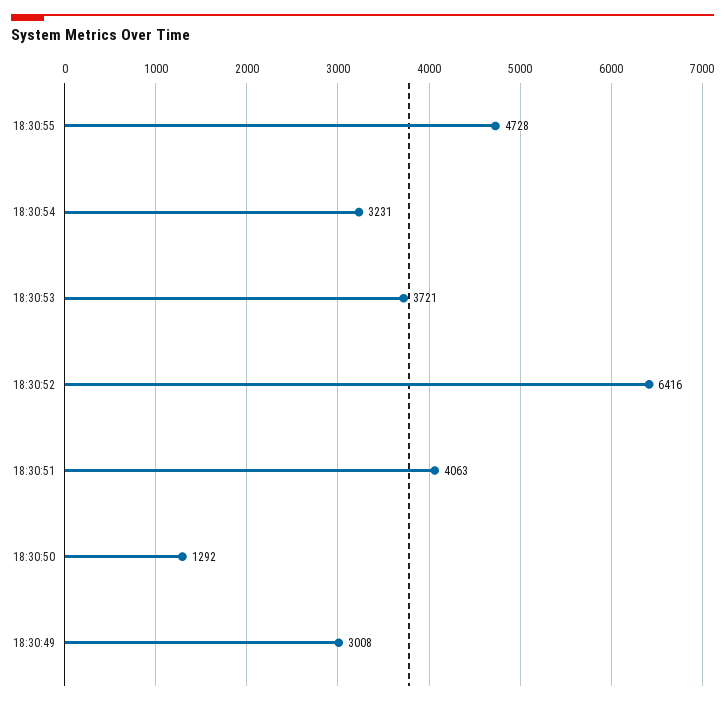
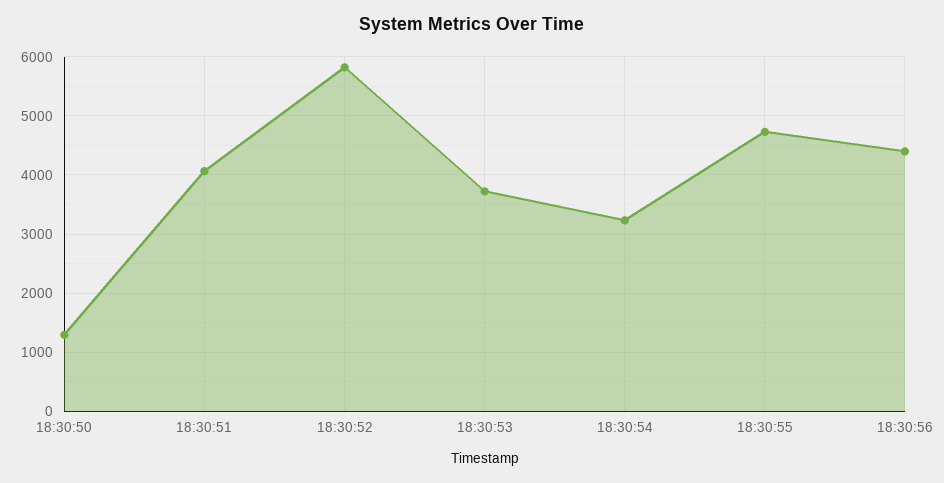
18:30:52: 6416 -> 5800
18:30:49: 3008 -> none
18:30:56: none -> 4400

